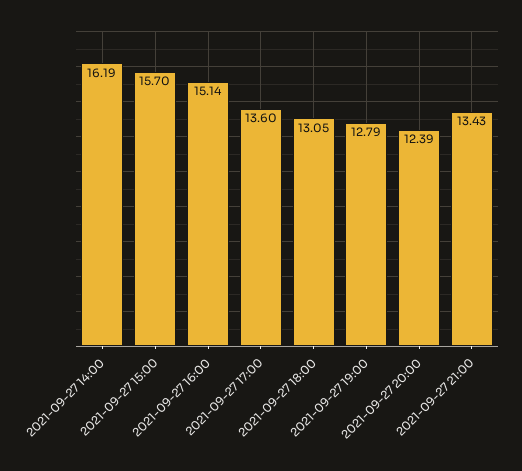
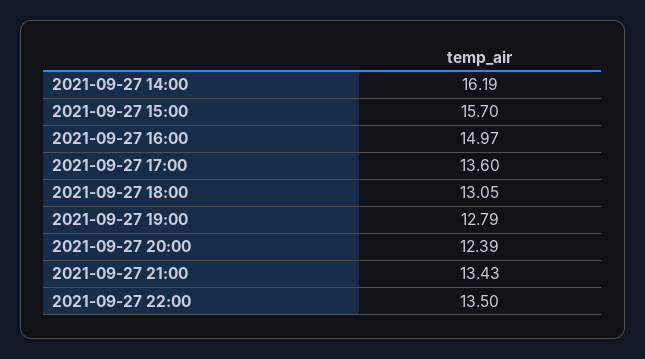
2021-09-27 16:00: 15.14 -> 14.97
2021-09-27 22:00: none -> 13.5

